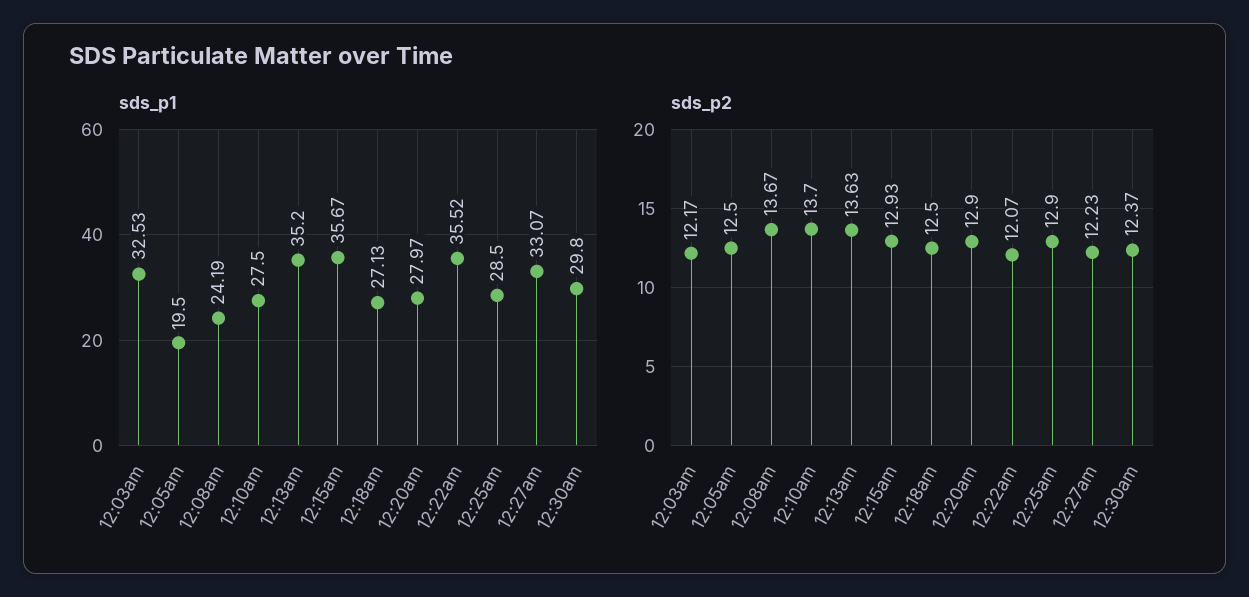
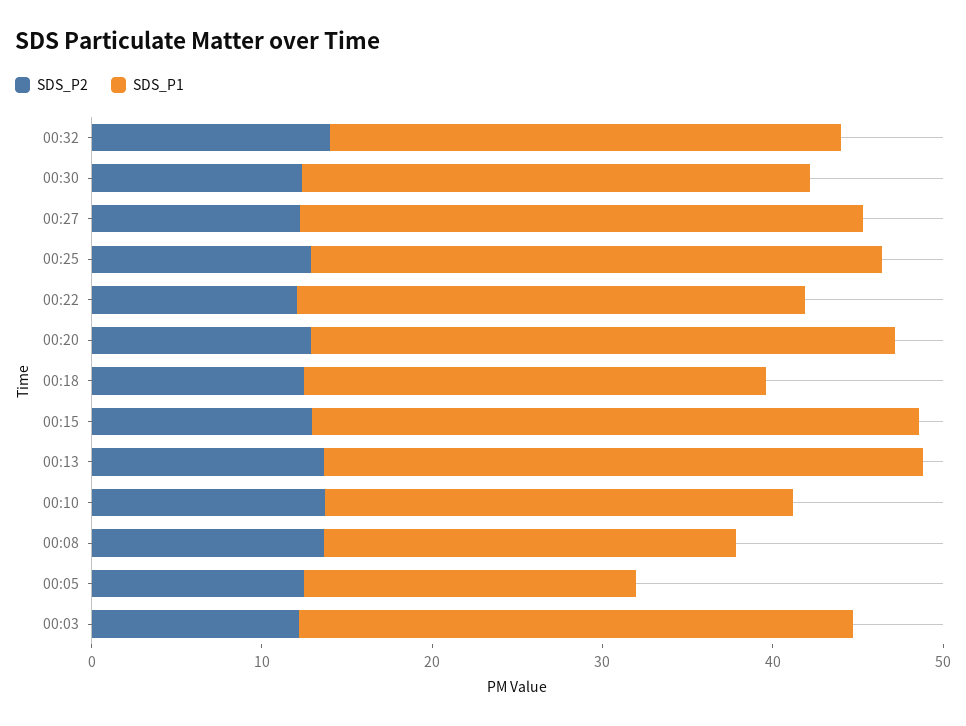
sds_p1, 12:20am: 27.97 -> 34
sds_p1, 12:22am: 35.52 -> 30
sds_p1, 12:25am: 28.5 -> 34
sds_p2, 00:32: none -> 14
sds_p1, 00:32: none -> 30

